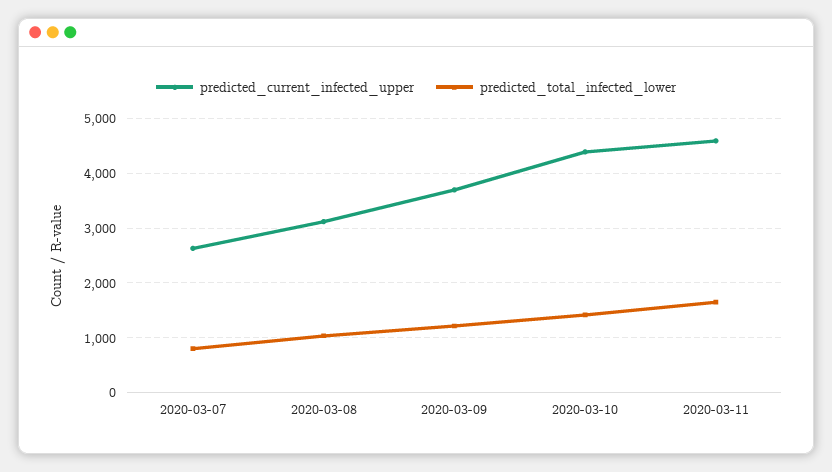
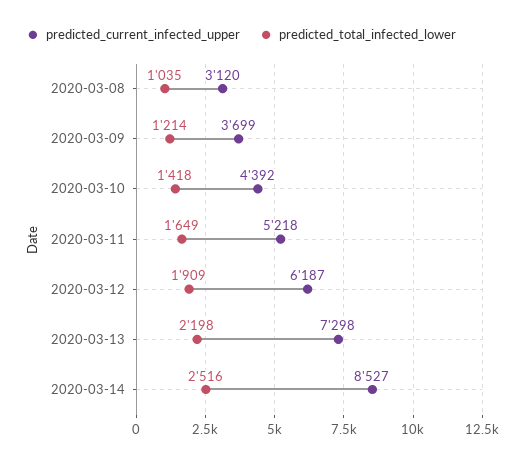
predicted_current_infected_upper, 2020-03-07: 2600 -> none
predicted_total_infected_lower, 2020-03-07: 800 -> none
predicted_current_infected_upper, 2020-03-11: 4600 -> 5218
predicted_current_infected_upper, 2020-03-12: none -> 6187
predicted_total_infected_lower, 2020-03-12: none -> 1909
predicted_current_infected_upper, 2020-03-13: none -> 7298
predicted_total_infected_lower, 2020-03-13: none -> 2198
predicted_current_infected_upper, 2020-03-14: none -> 8527
predicted_total_infected_lower, 2020-03-14: none -> 2516

